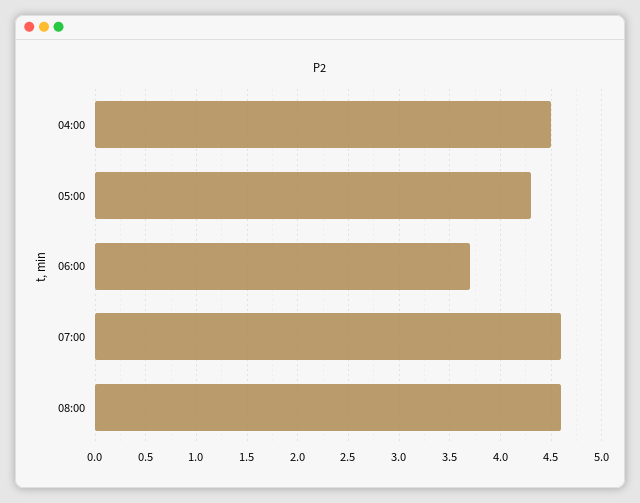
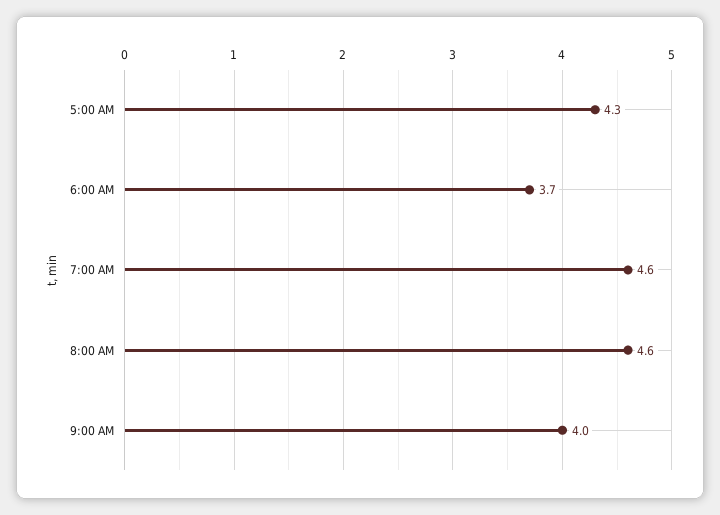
04:00: 4.5 -> none
9:00 AM: none -> 4

